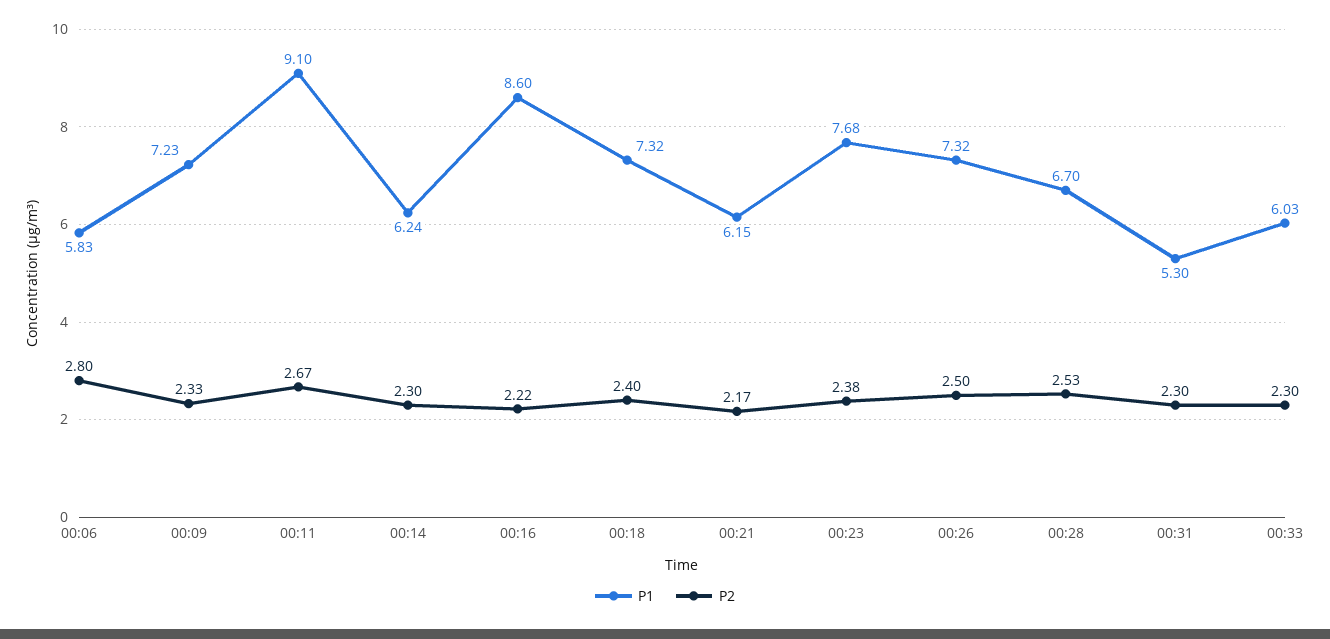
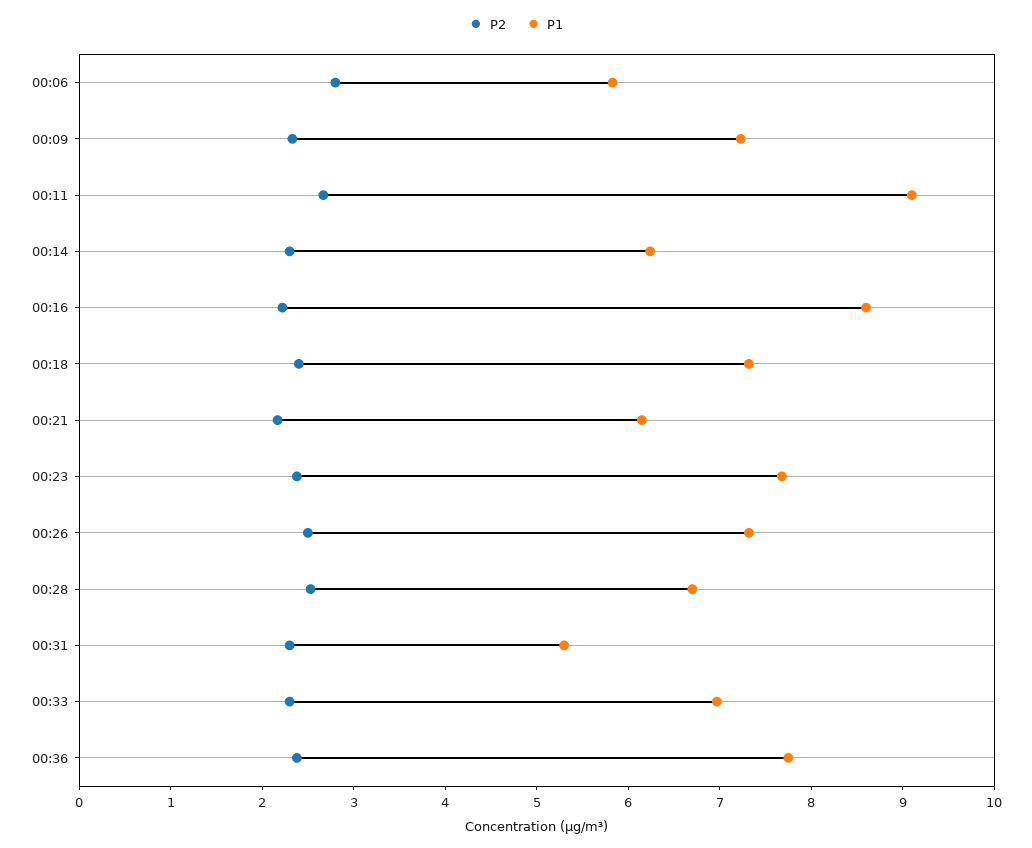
P1, 00:33: 6.03 -> 7
P2, 00:36: none -> 2.4
P1, 00:36: none -> 7.8

